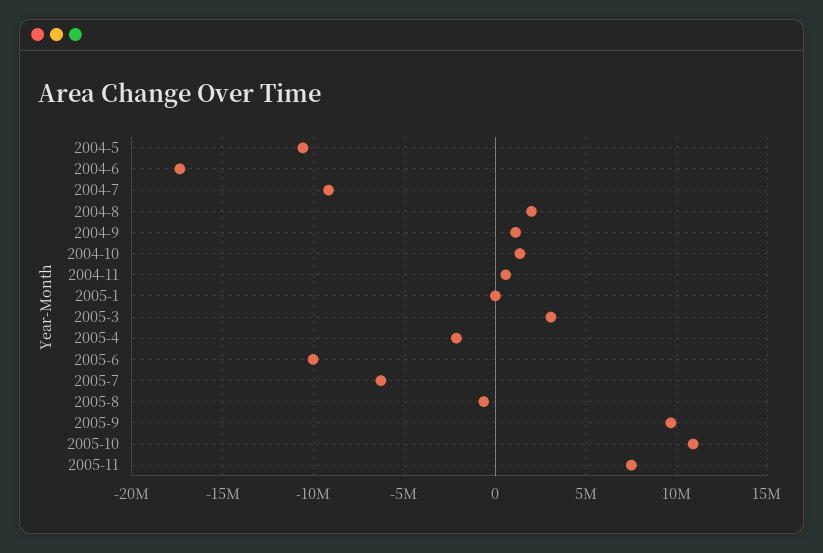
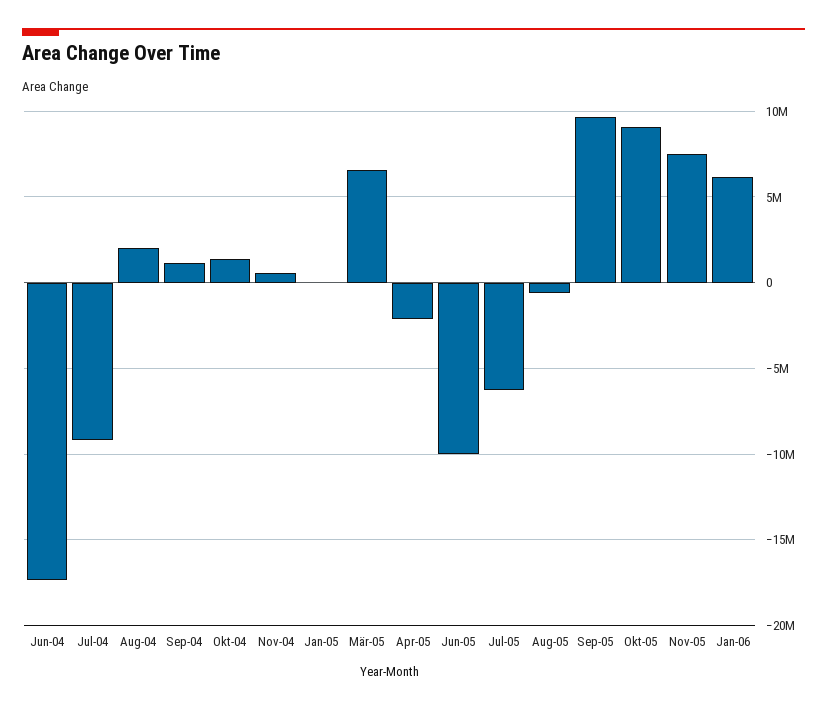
2004-5: -10500000 -> none
2005-3: 3000000 -> 6500000
2005-10: 11000000 -> 9000000
Jan-06: none -> 6000000

